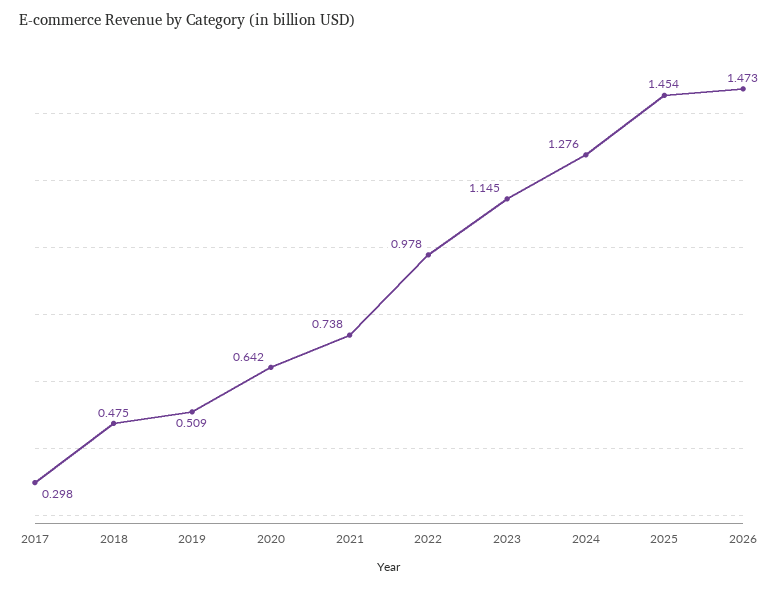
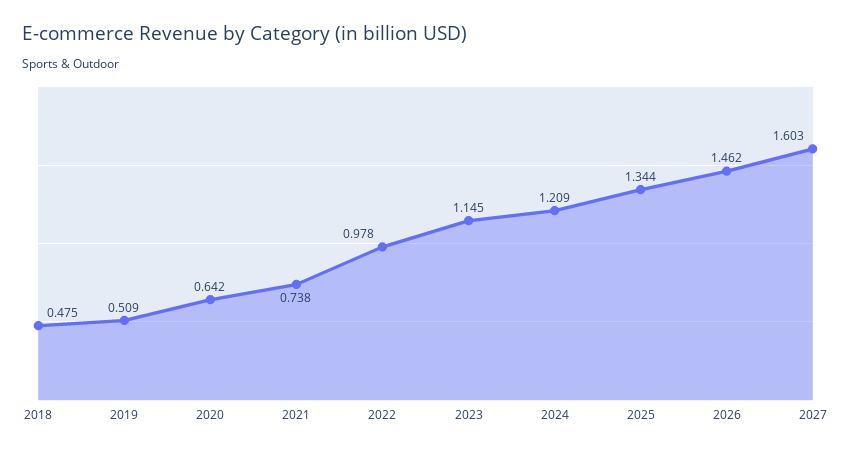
2017: 0.298 -> none
2024: 1.276 -> 1.209
2025: 1.454 -> 1.344
2026: 1.473 -> 1.462
2027: none -> 1.603

